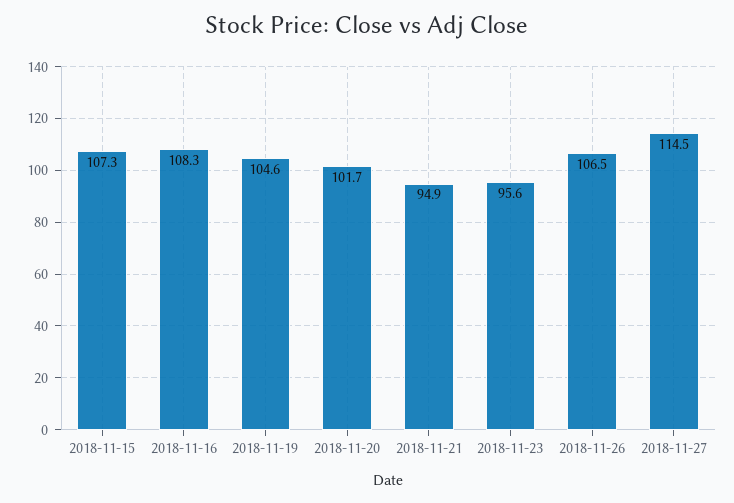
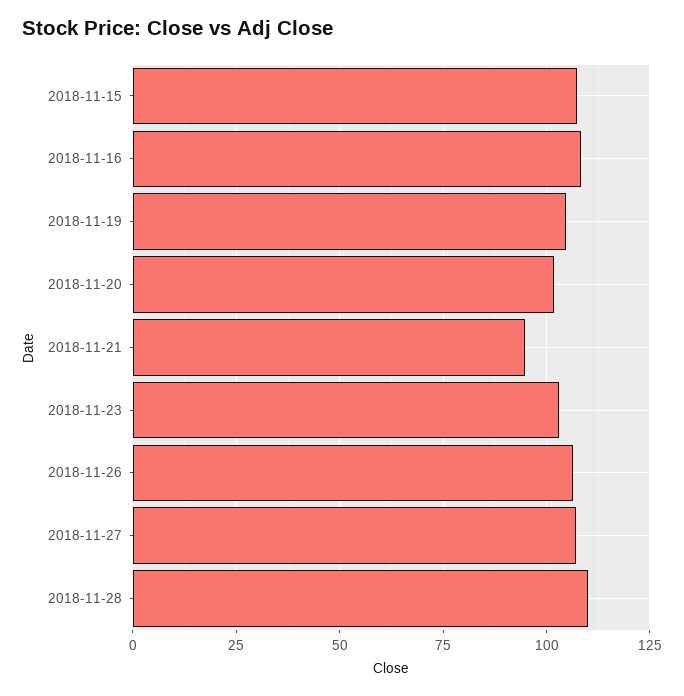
2018-11-23: 95.6 -> 102.5
2018-11-27: 114.5 -> 107.5
2018-11-28: none -> 110

